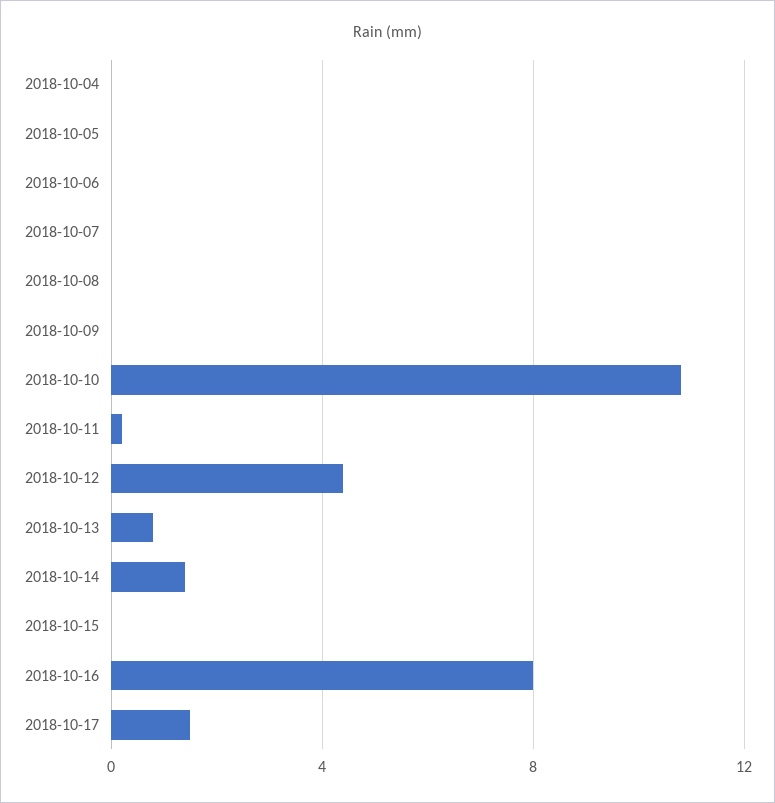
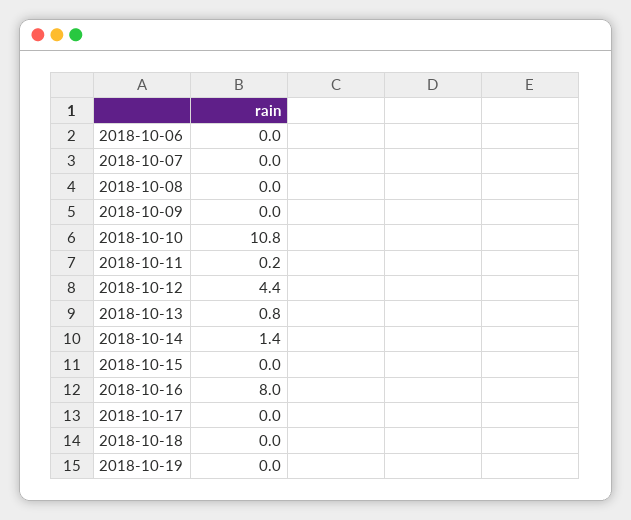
2018-10-04: 0 -> none
2018-10-05: 0 -> none
2018-10-17: 1.5 -> 0
2018-10-18: none -> 0
2018-10-19: none -> 0

